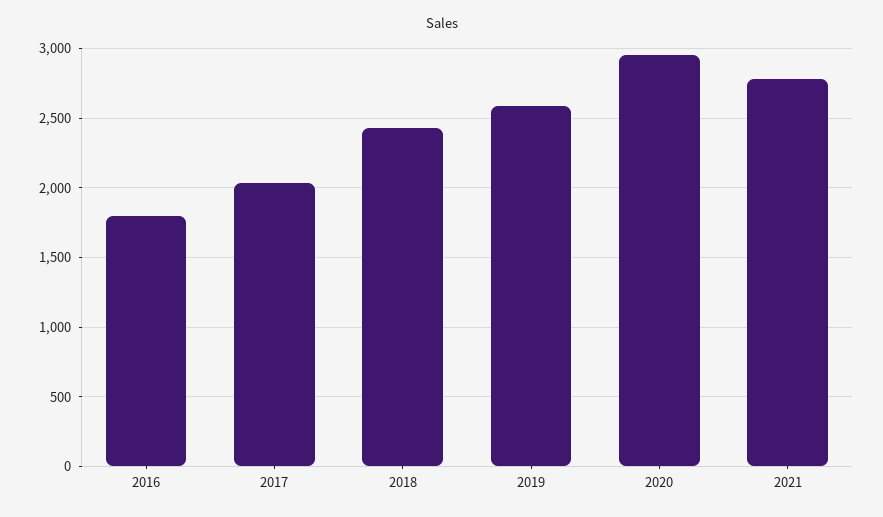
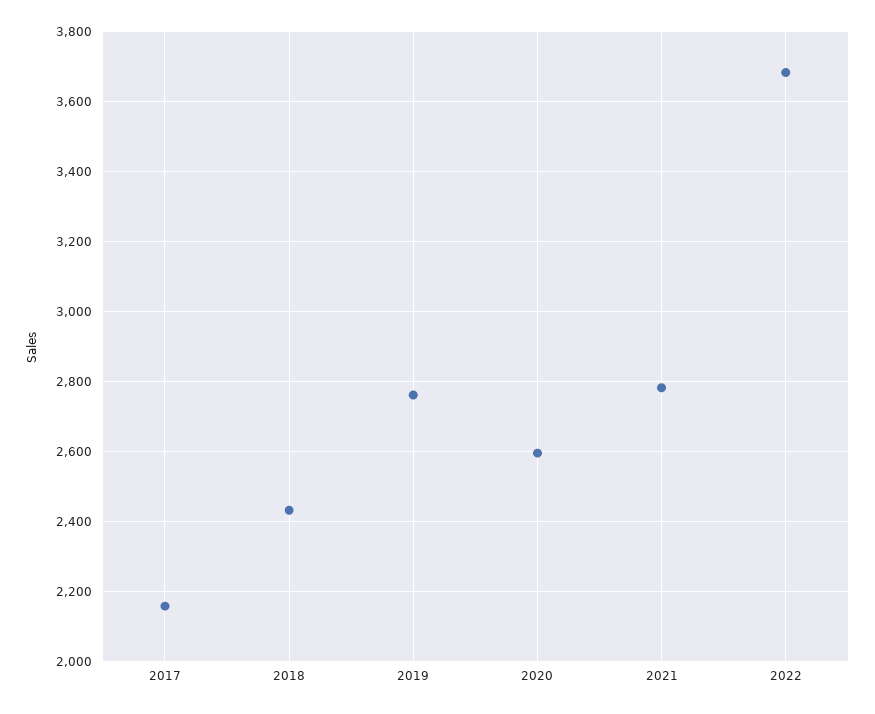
2016: 1800 -> none
2017: 2050 -> 2160
2019: 2600 -> 2760
2020: 2950 -> 2600
2022: none -> 3680

